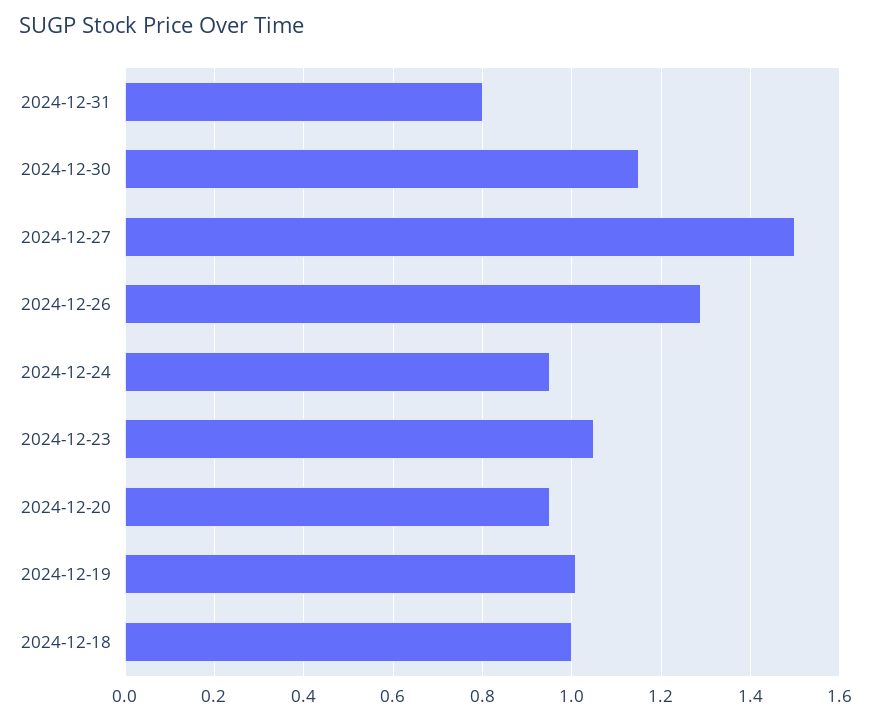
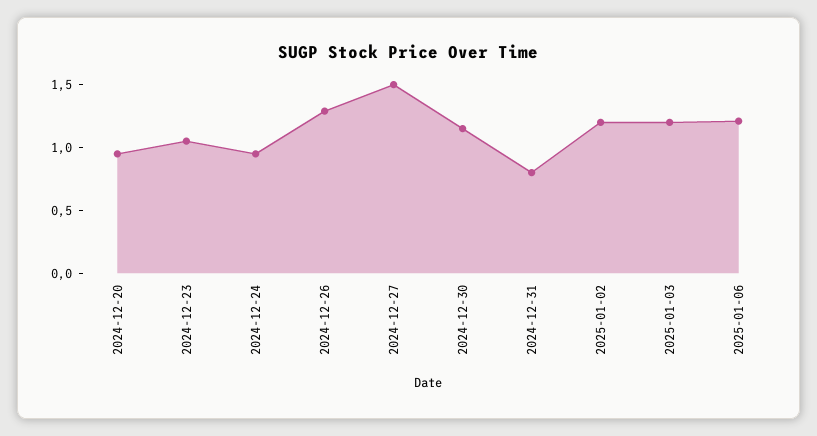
2024-12-19: 1 -> none
2024-12-18: 1 -> none
2025-01-02: none -> 1.2
2025-01-03: none -> 1.2
2025-01-06: none -> 1.2

